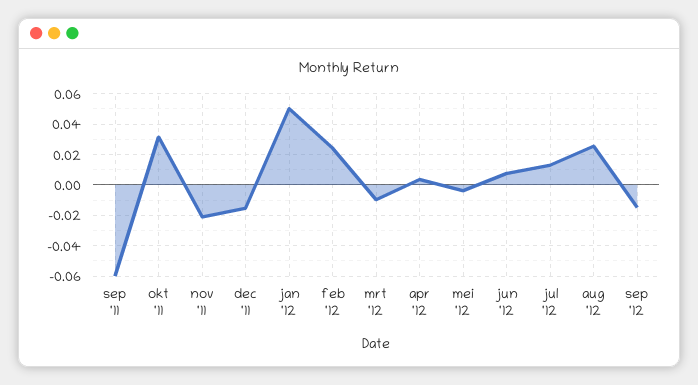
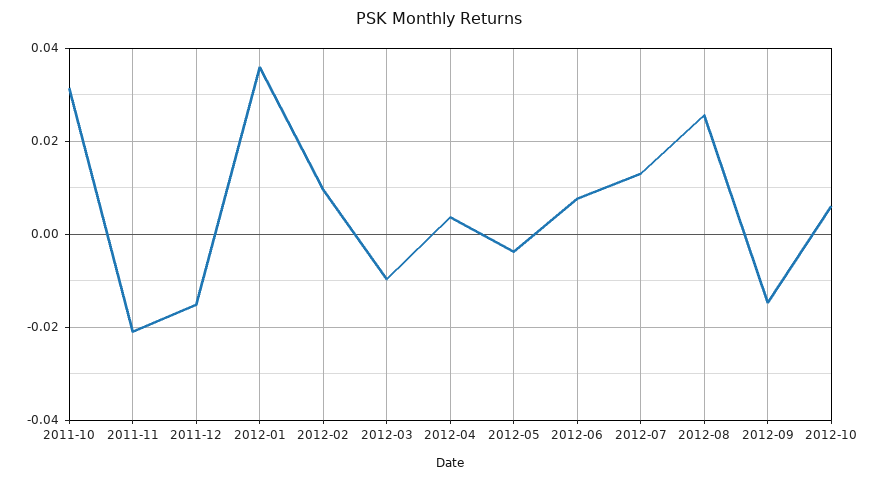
sep '11: -0.06 -> none
jan '12: 0.05 -> 0.036
feb '12: 0.025 -> 0.01
2012-10: none -> 0.006

